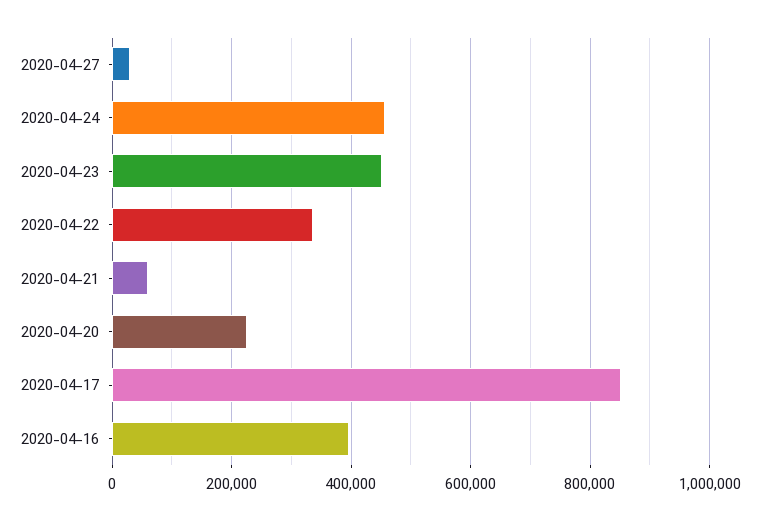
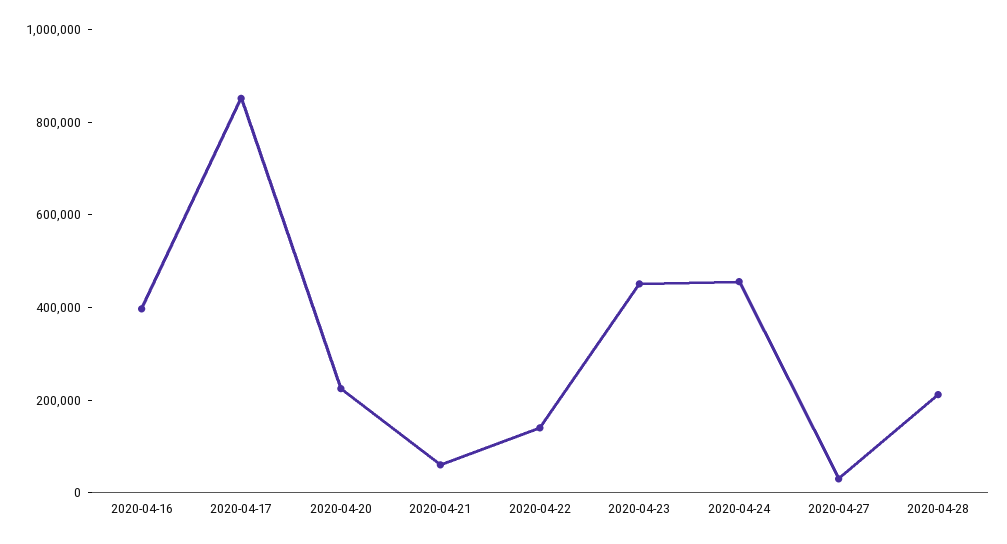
2020-04-22: 340000 -> 150000
2020-04-28: none -> 200000

